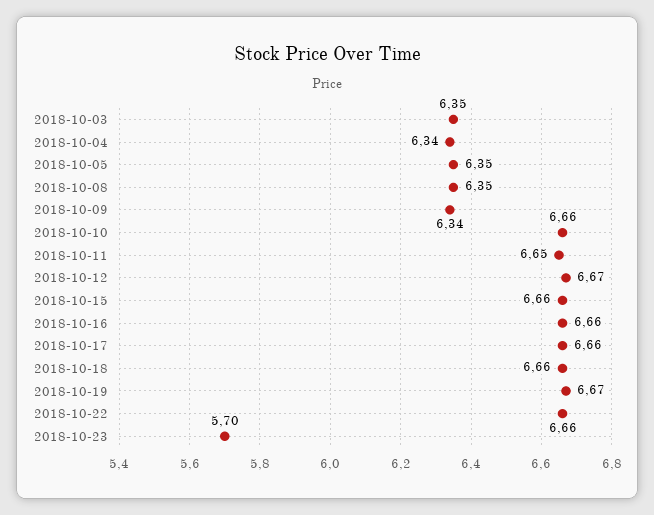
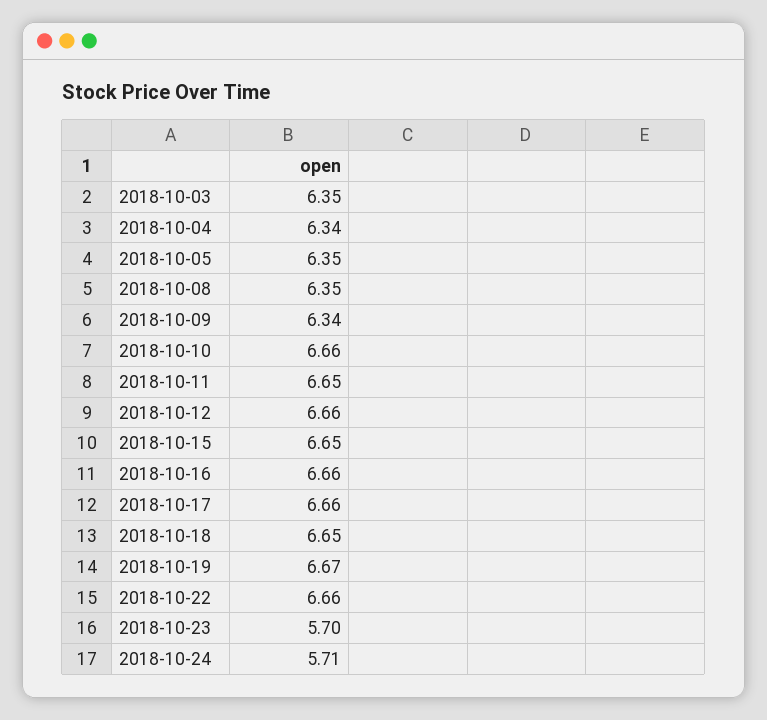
2018-10-12: 6.67 -> 6.66
2018-10-15: 6.66 -> 6.65
2018-10-18: 6.66 -> 6.65
2018-10-24: none -> 5.71

